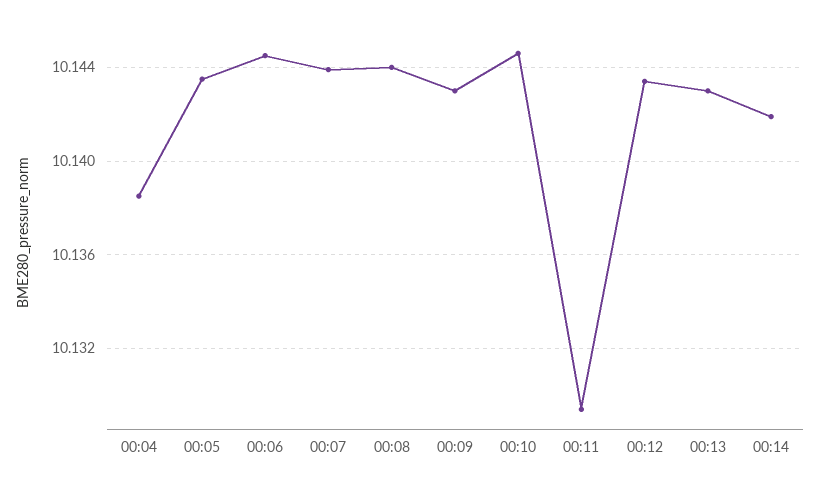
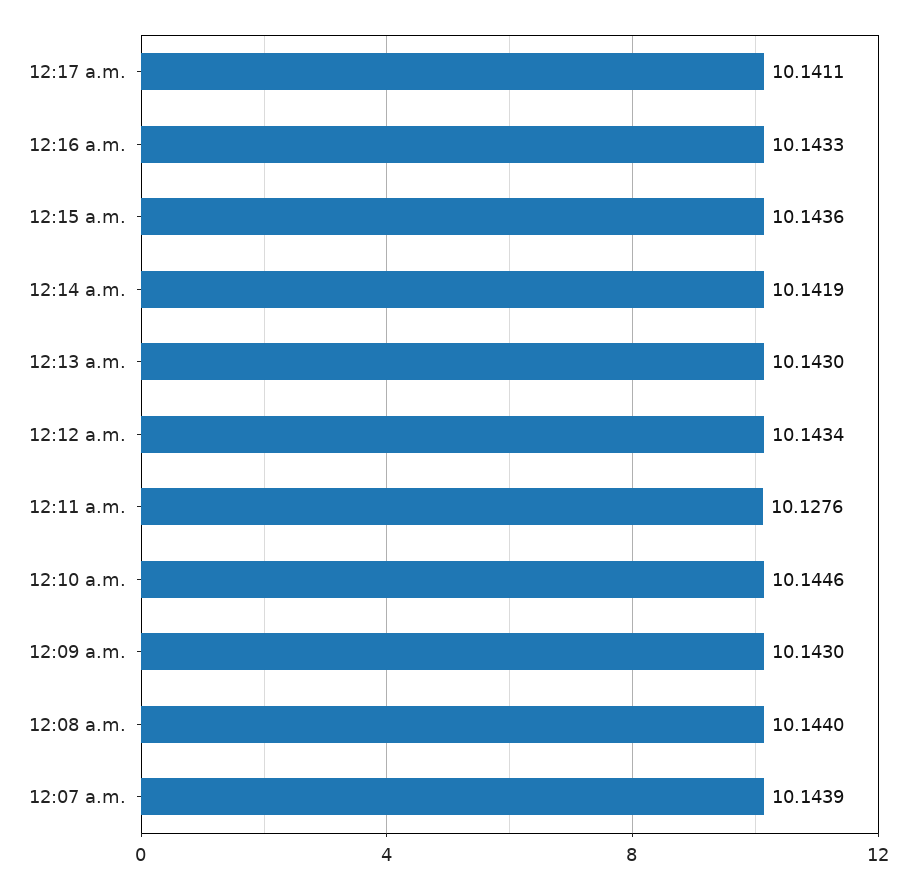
00:04: 10.1385 -> none
00:05: 10.1435 -> none
00:06: 10.1445 -> none
00:11: 10.1295 -> 10.1276
12:17 a.m.: none -> 10.1411
12:16 a.m.: none -> 10.1433
12:15 a.m.: none -> 10.1436

